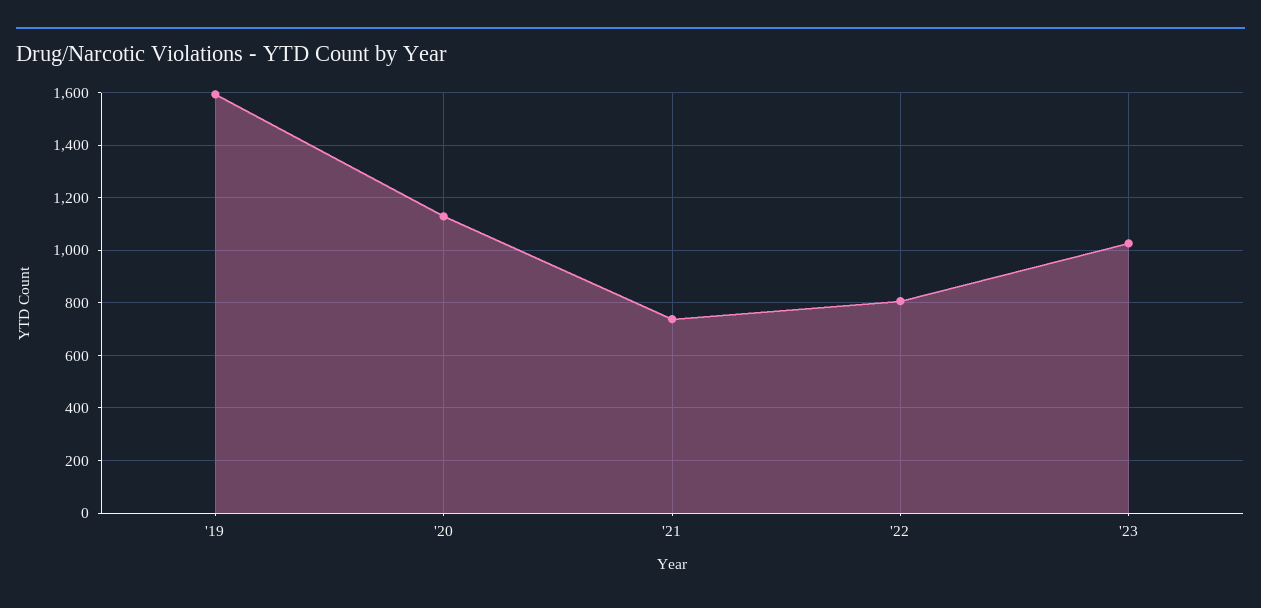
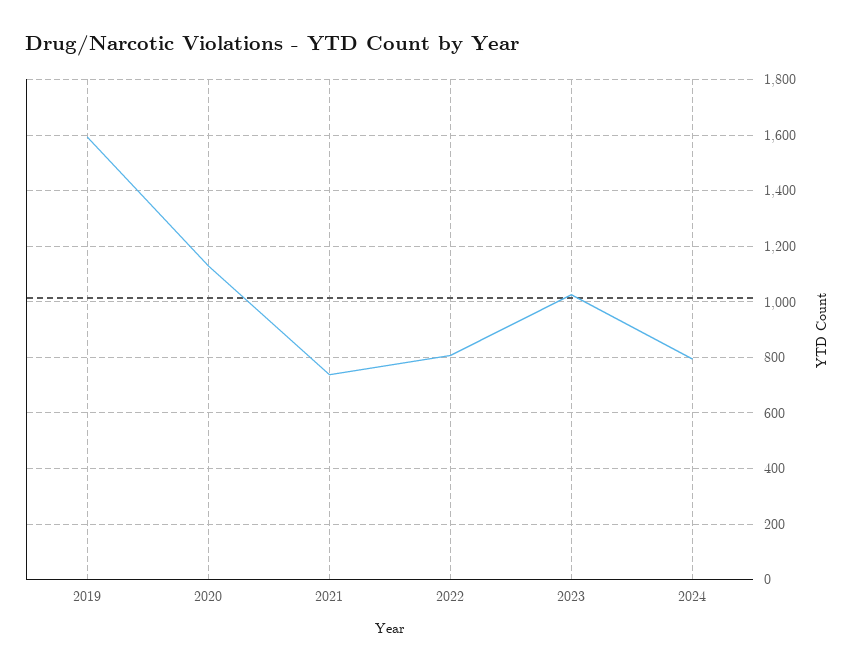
2024: none -> 800

